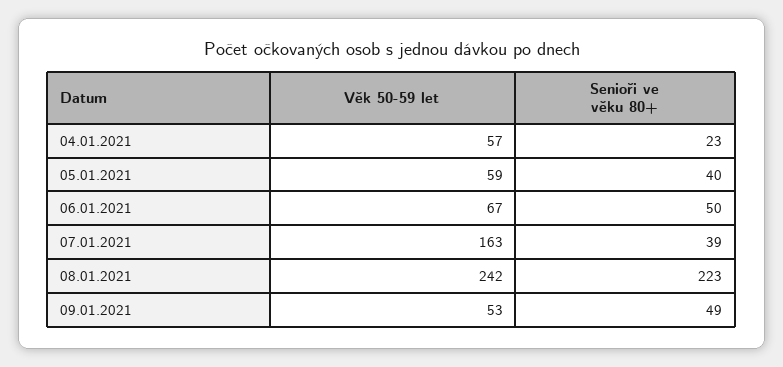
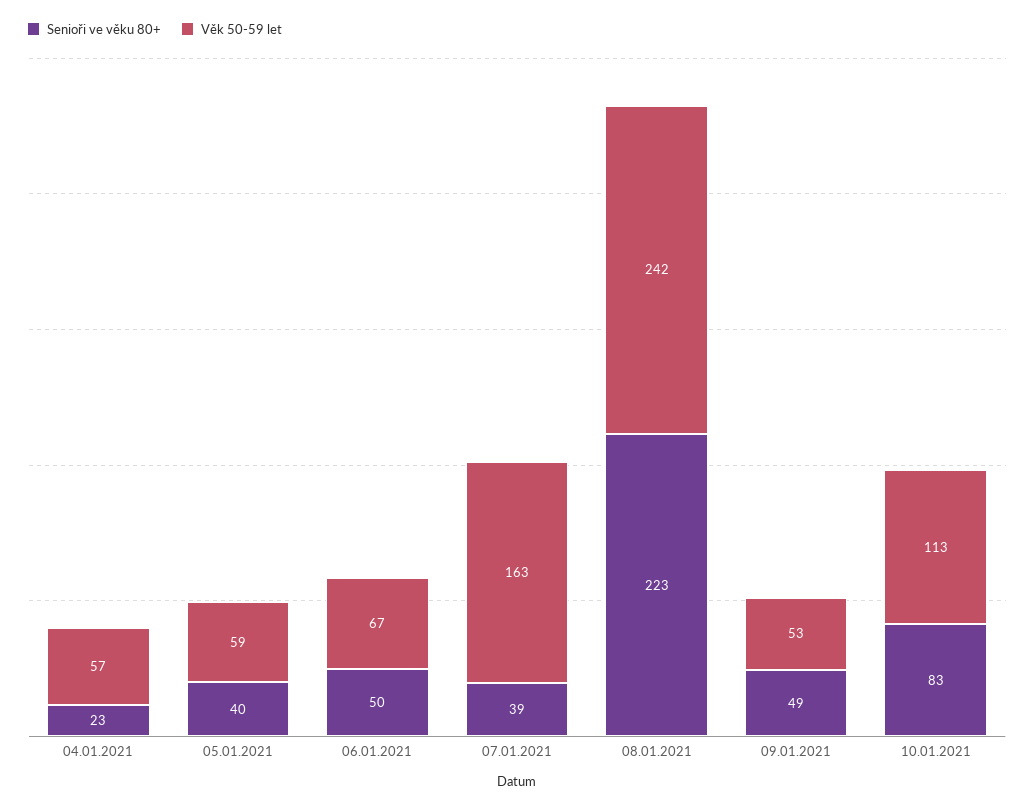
Senioři ve věku 80+, 10.01.2021: none -> 83
Věk 50-59 let, 10.01.2021: none -> 113

